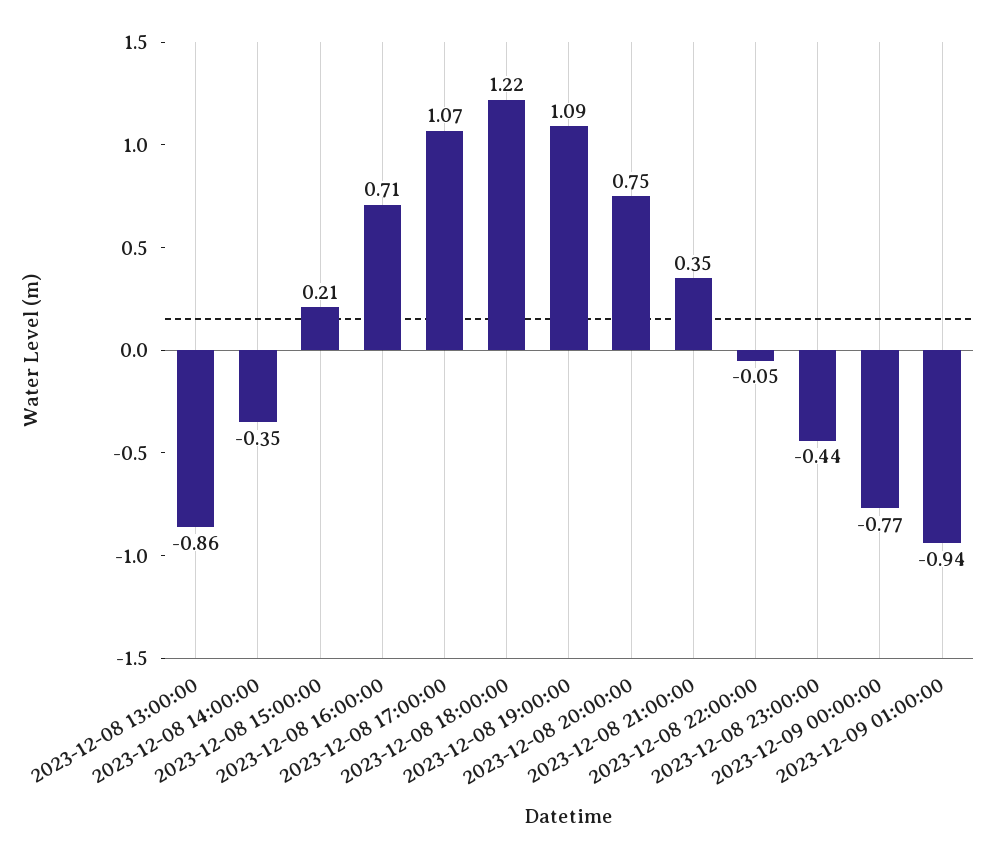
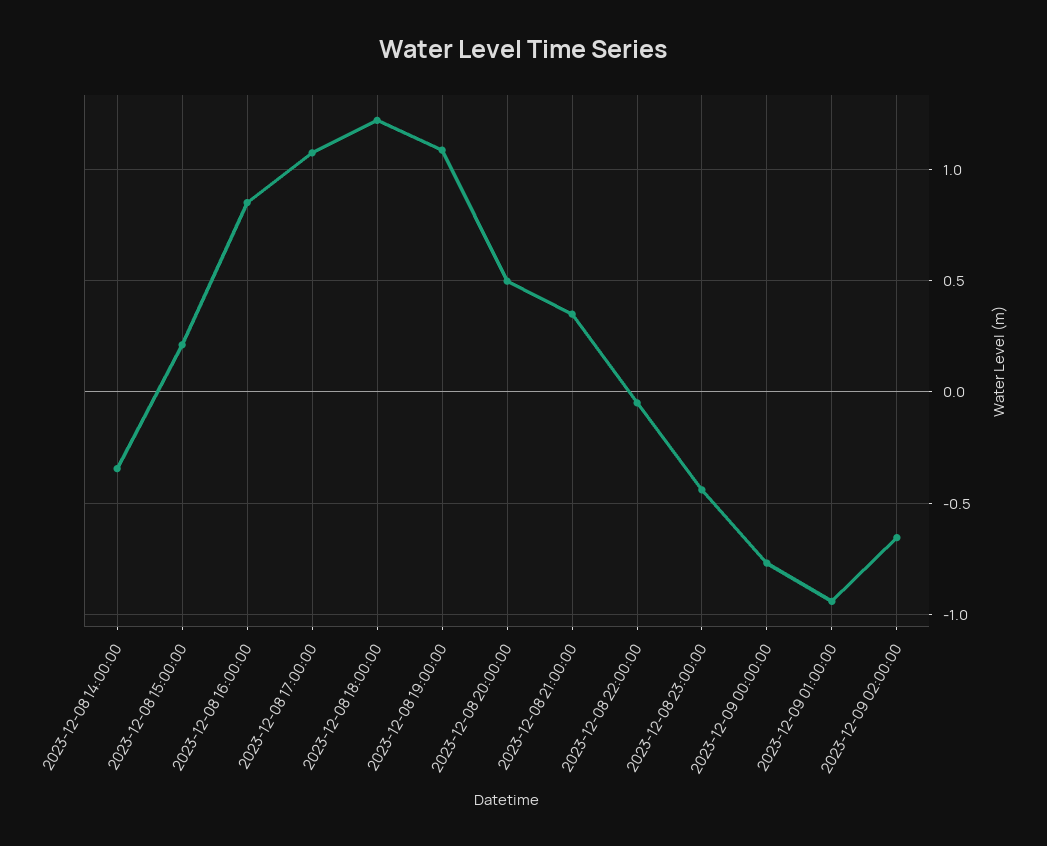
2023-12-08 13:00:00: -0.86 -> none
2023-12-08 16:00:00: 0.71 -> 0.85
2023-12-08 20:00:00: 0.75 -> 0.5
2023-12-09 02:00:00: none -> -0.65

